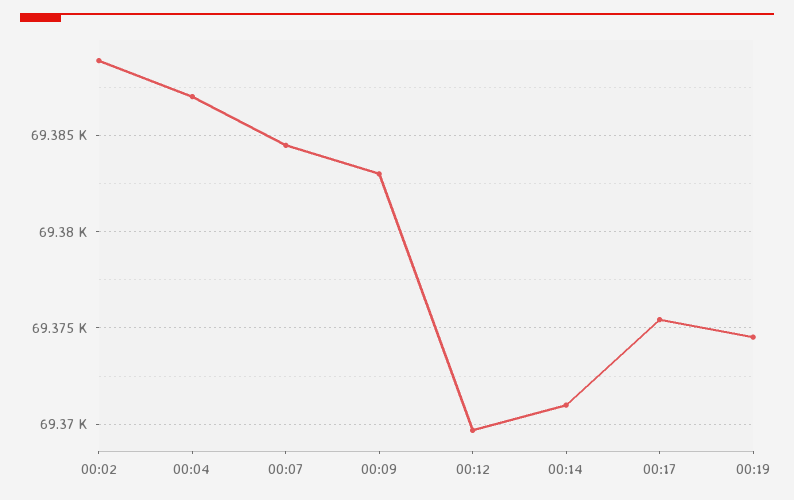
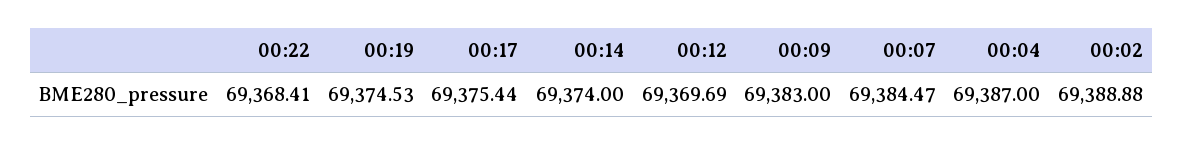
00:14: 69371 -> 69374
00:22: none -> 69368.41

